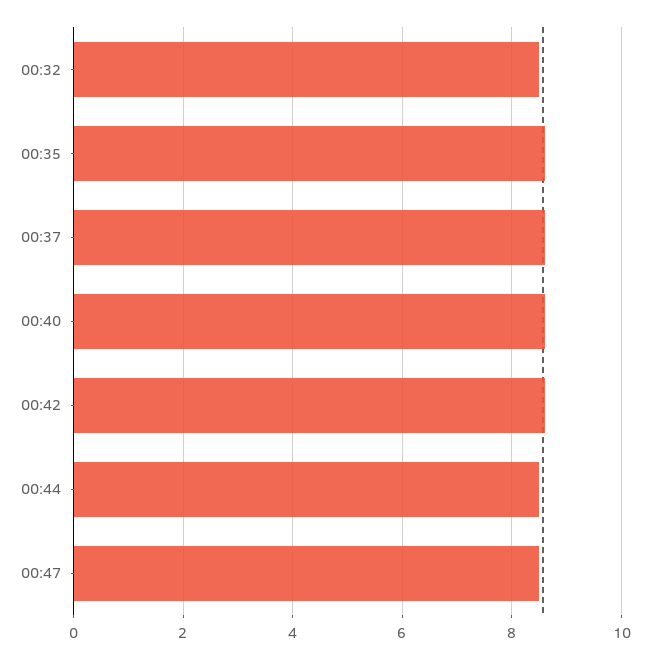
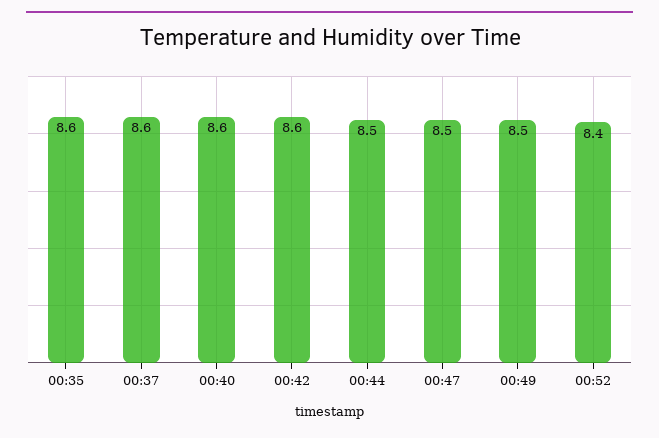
00:32: 8.5 -> none
00:49: none -> 8.5
00:52: none -> 8.4

